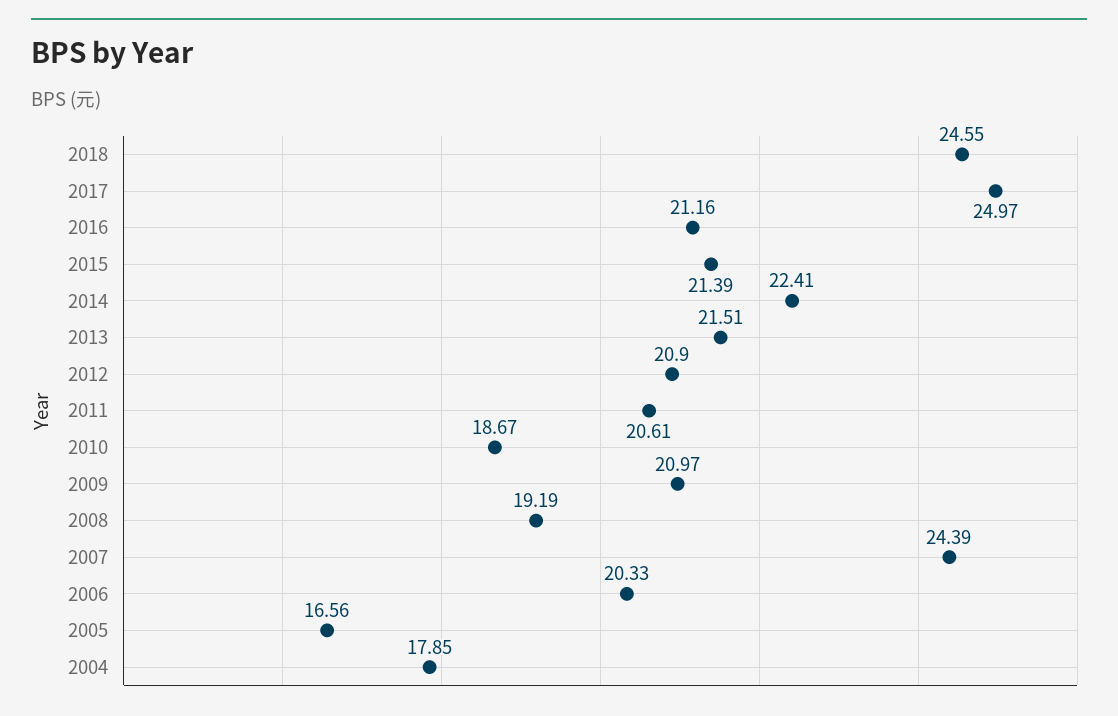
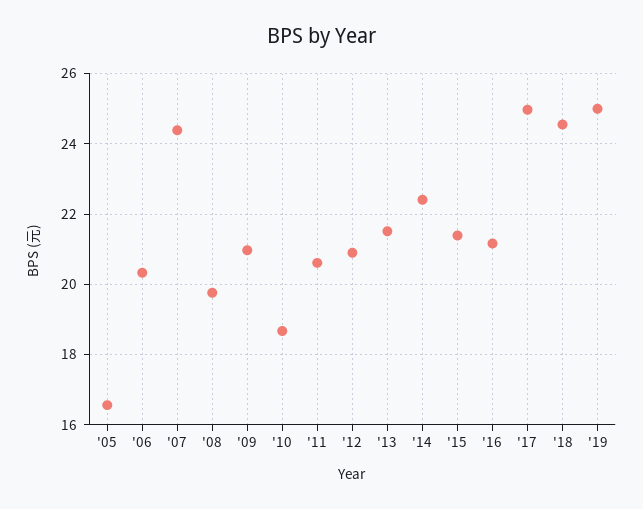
2008: 19.19 -> 19.8
2004: 17.85 -> none
'19: none -> 25

